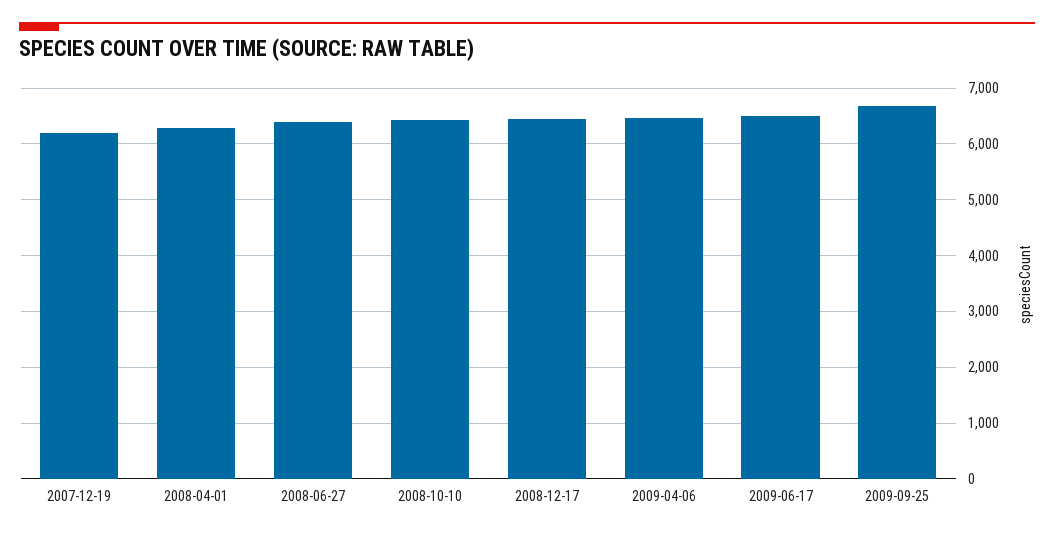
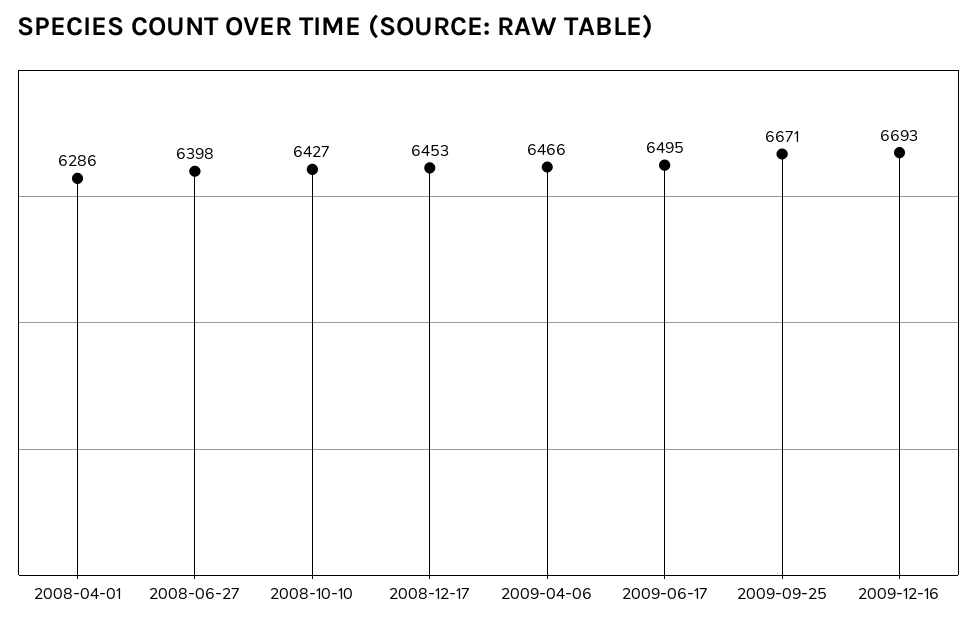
2007-12-19: 6200 -> none
2009-12-16: none -> 6693

